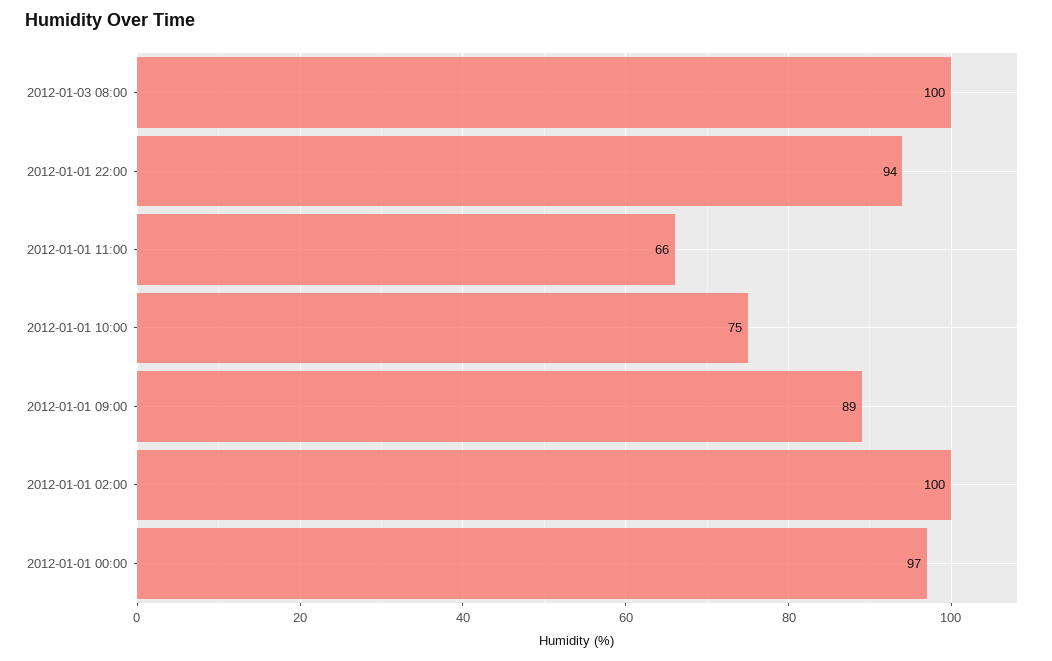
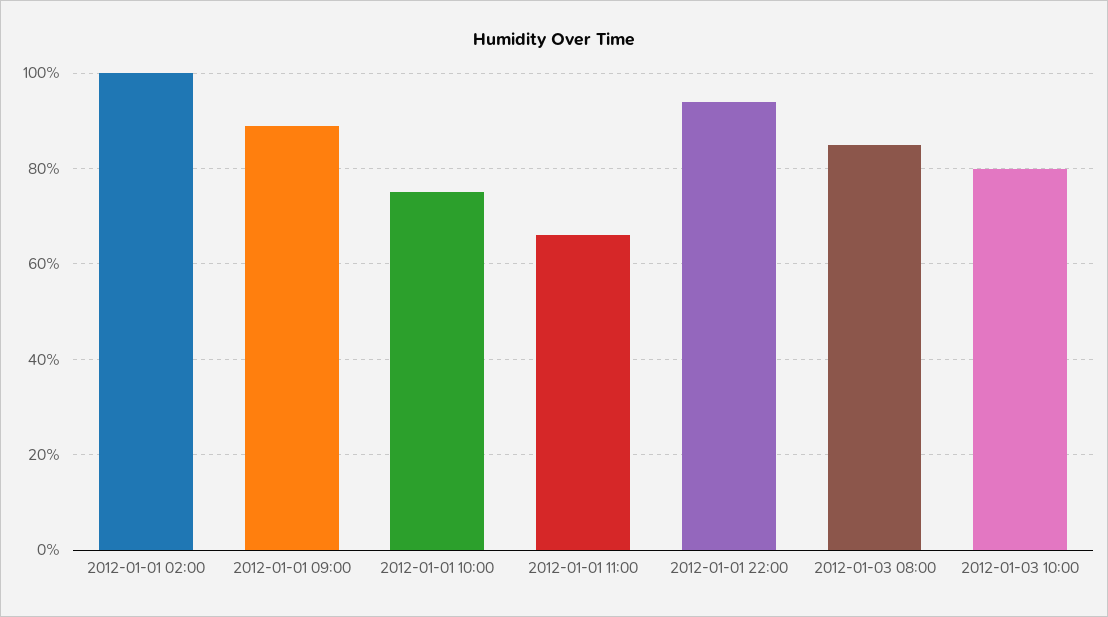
2012-01-03 08:00: 100 -> 85
2012-01-01 00:00: 97 -> none
2012-01-03 10:00: none -> 80

